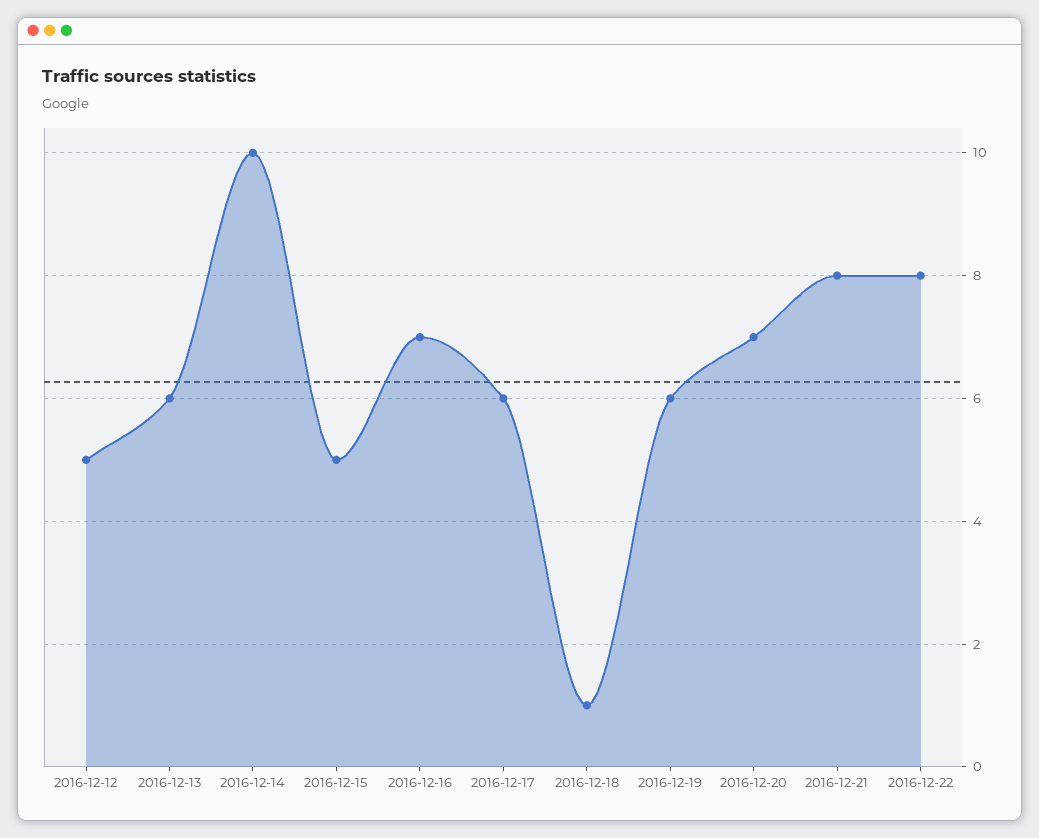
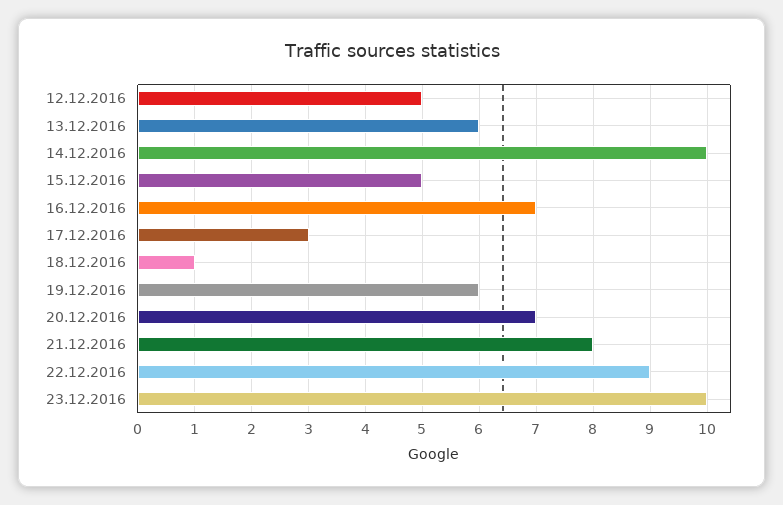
2016-12-17: 6 -> 3
2016-12-22: 8 -> 9
23.12.2016: none -> 10

